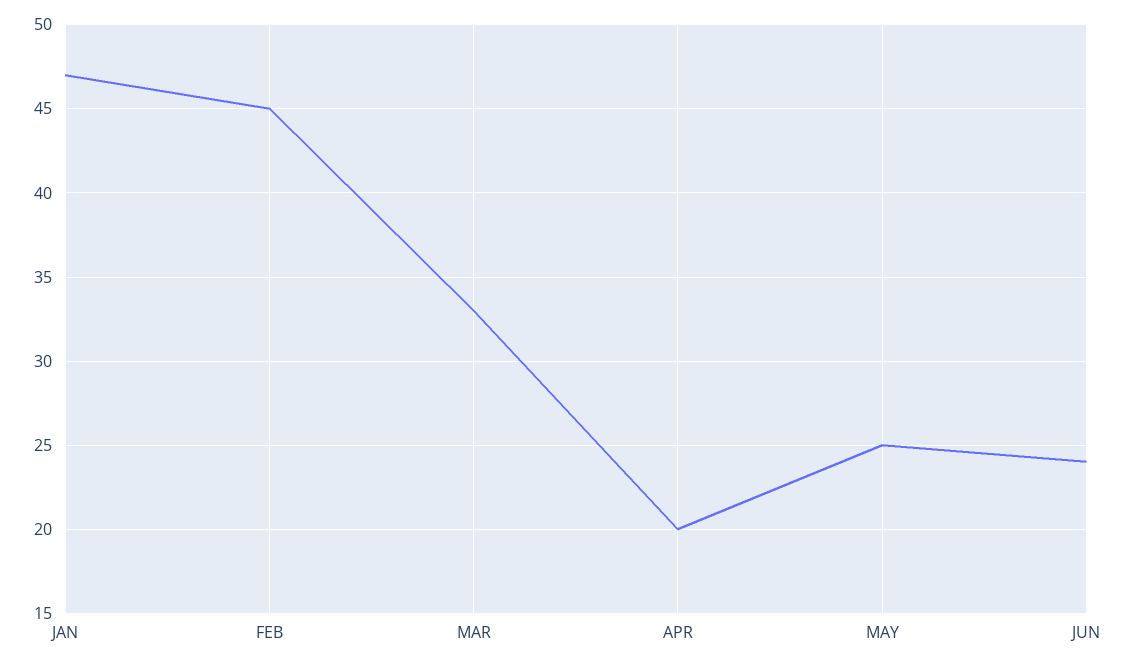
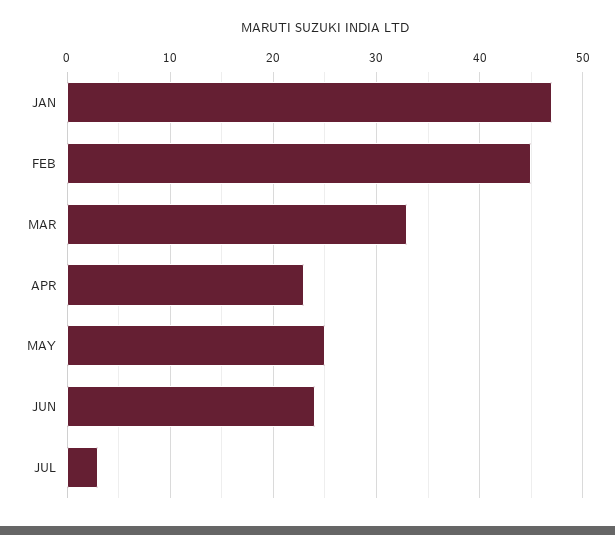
APR: 20 -> 23
JUL: none -> 3

